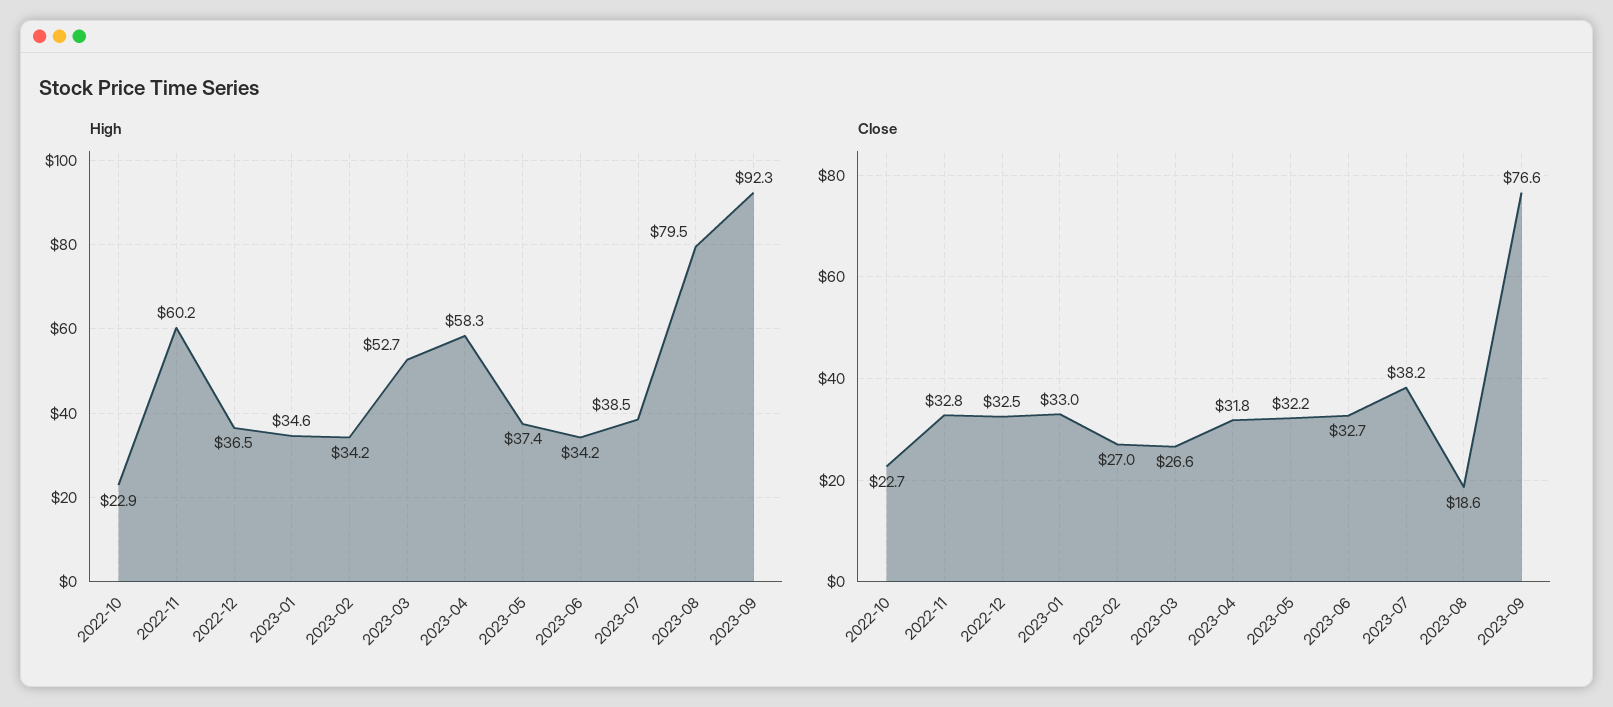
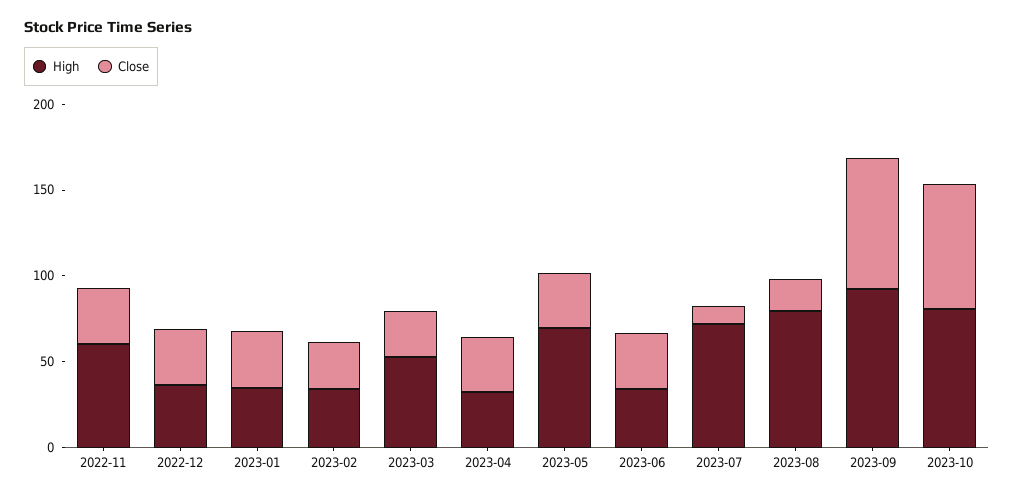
High, 2022-10: 22.9 -> none
High, 2023-04: 58.3 -> 30
High, 2023-05: 37.4 -> 70
High, 2023-07: 38.5 -> 70
Close, 2022-10: 22.7 -> none
Close, 2023-07: 38.2 -> 10
High, 2023-10: none -> 80
Close, 2023-10: none -> 70

